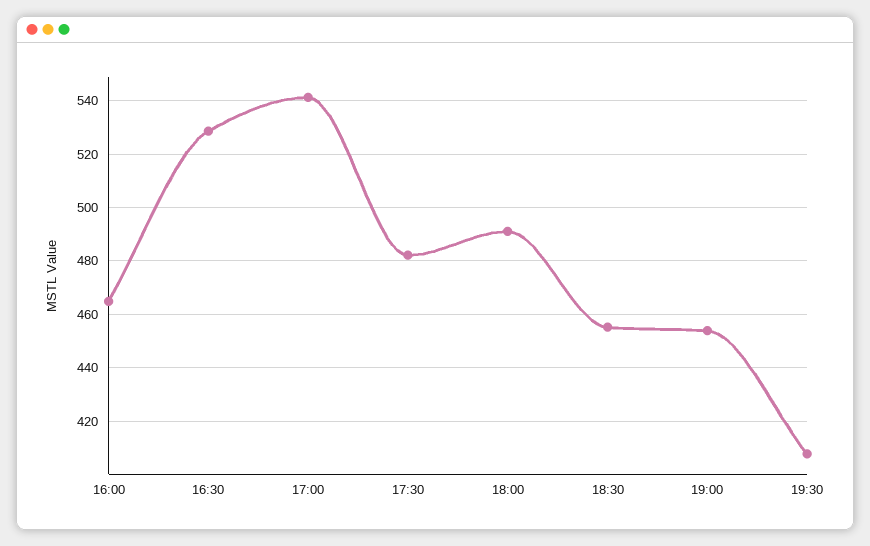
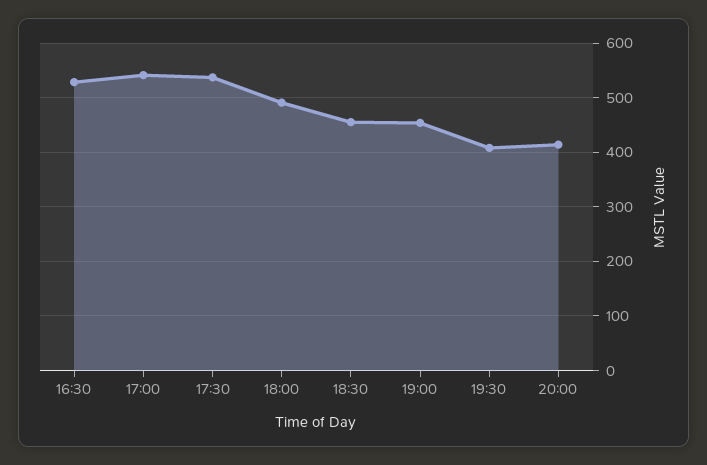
16:00: 465 -> none
17:30: 482.5 -> 540
20:00: none -> 420

